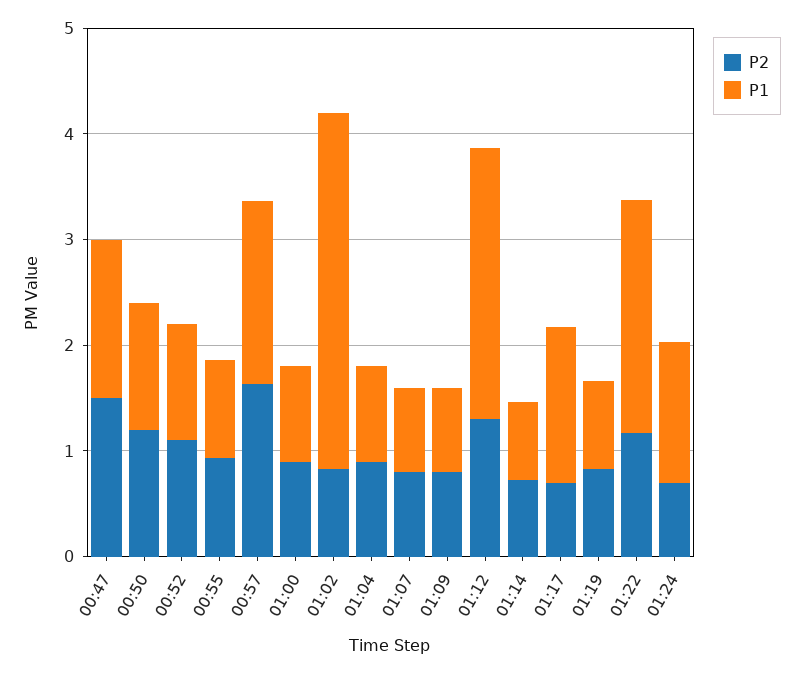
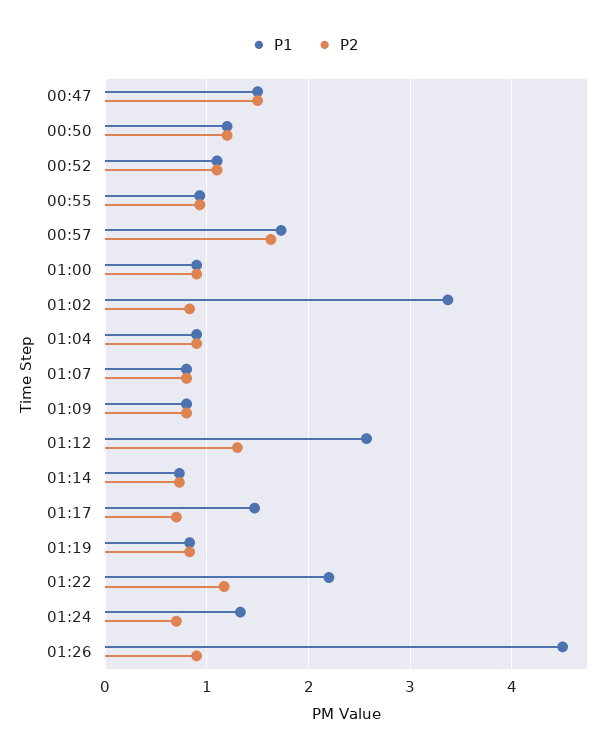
P1, 01:26: none -> 4.5
P2, 01:26: none -> 0.9

